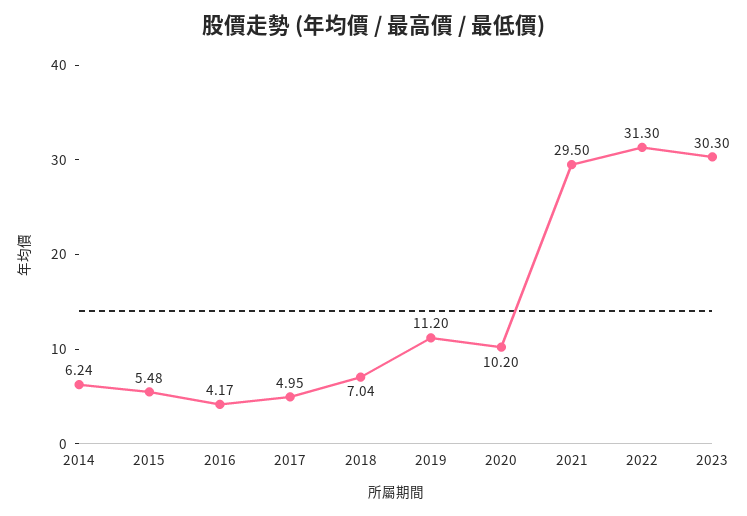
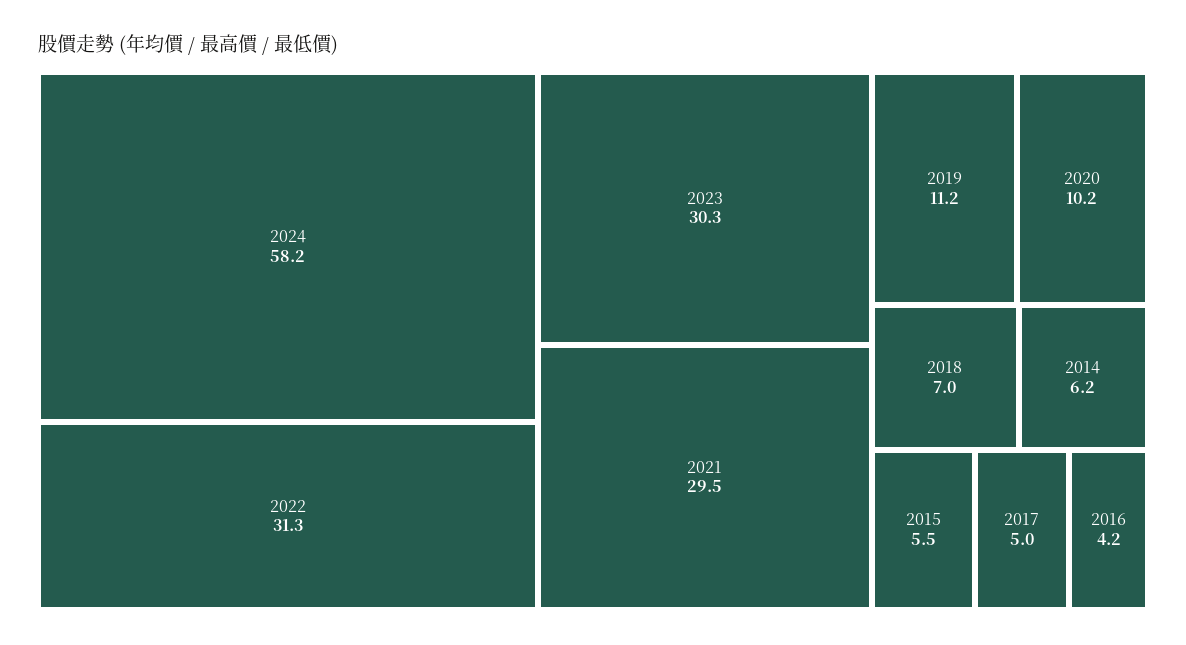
2024: none -> 58.2

